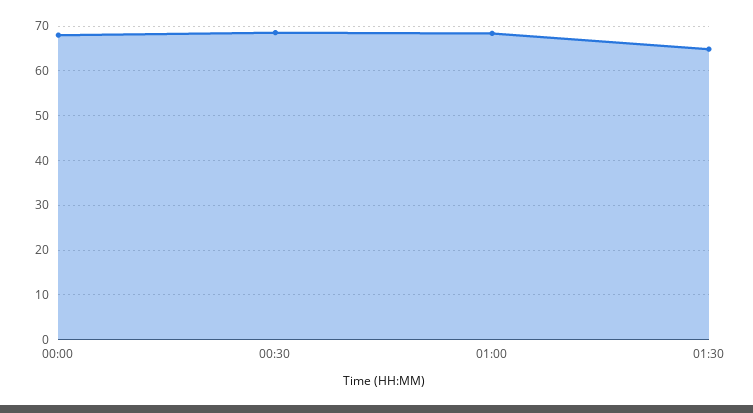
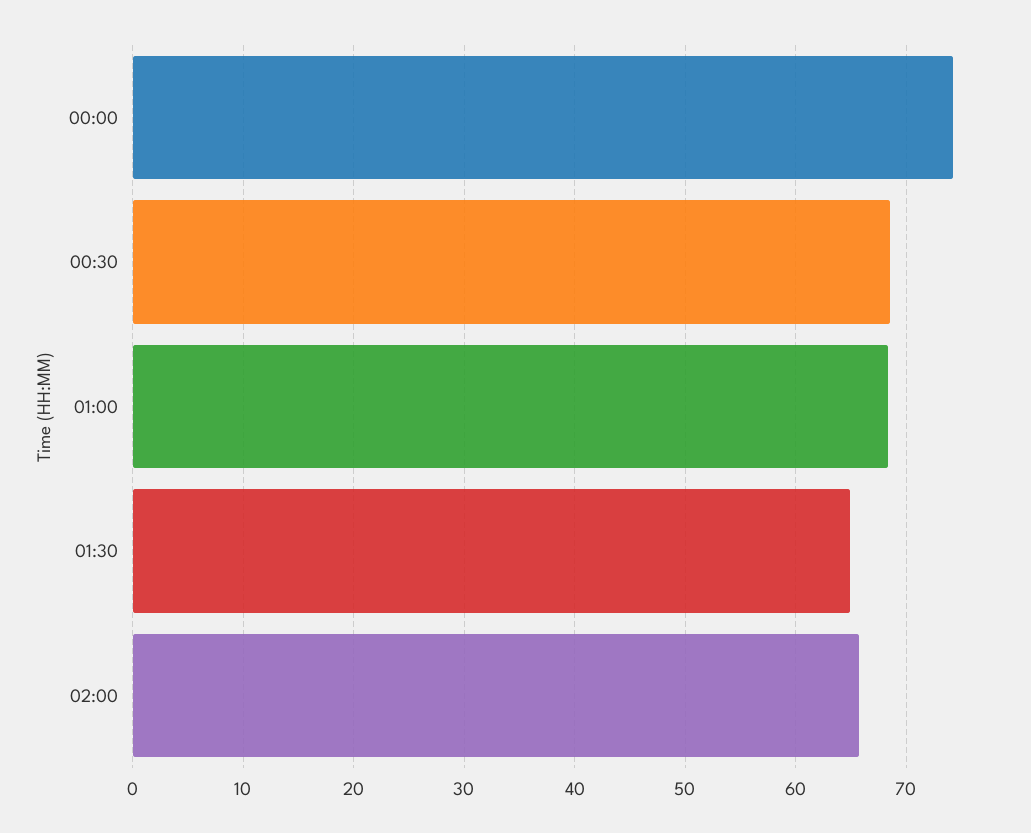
00:00: 68 -> 74
02:00: none -> 66

